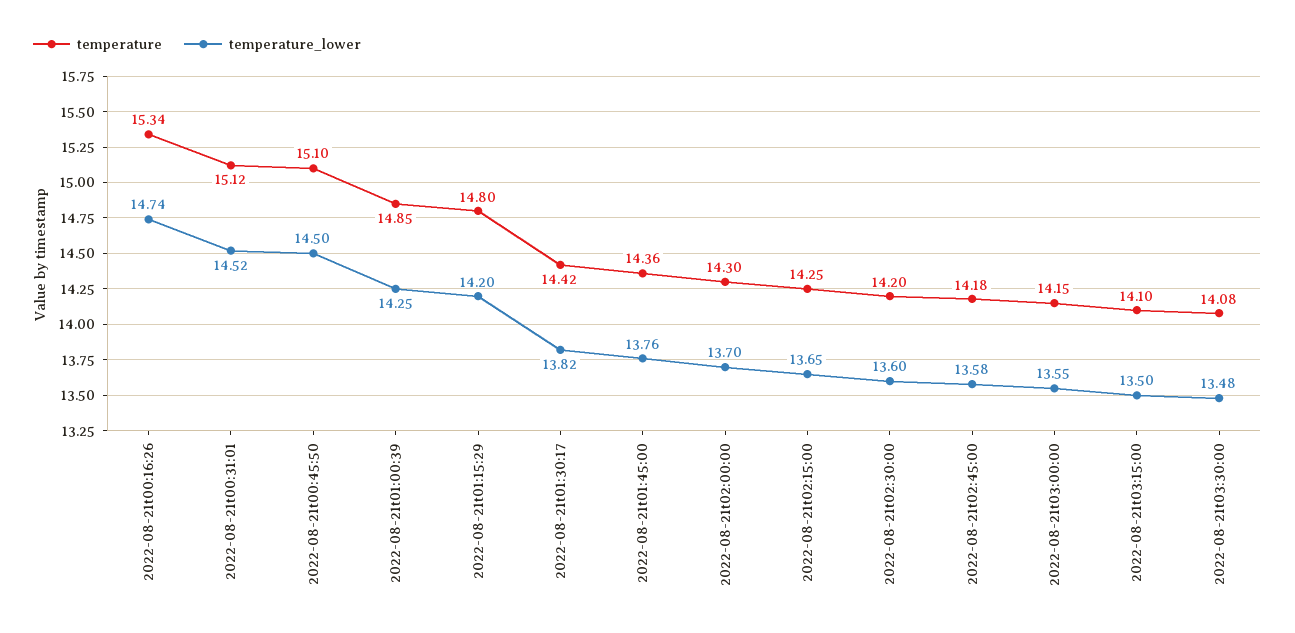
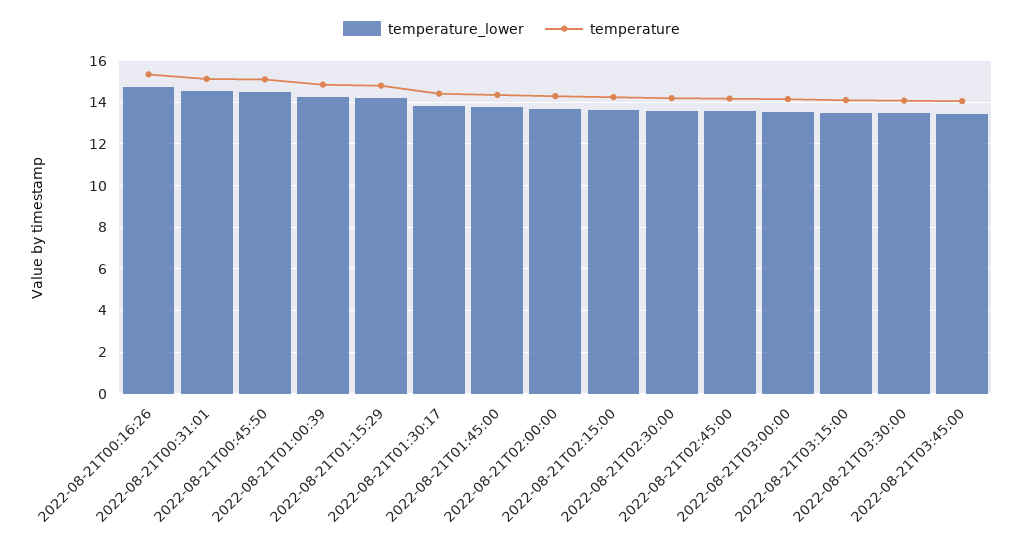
temperature_lower, 2022-08-21T03:45:00: none -> 13.5
temperature, 2022-08-21T03:45:00: none -> 14

